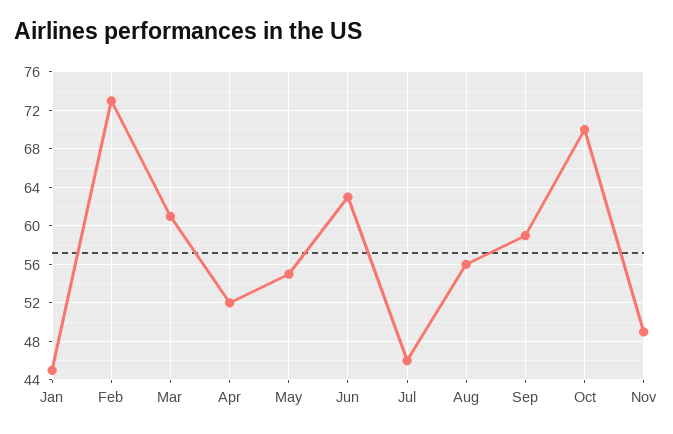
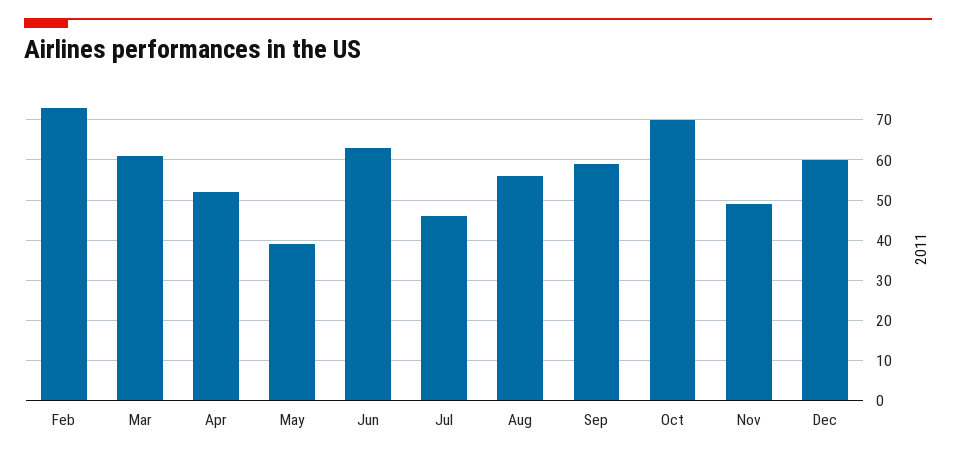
Jan: 45 -> none
May: 55 -> 40
Dec: none -> 60

